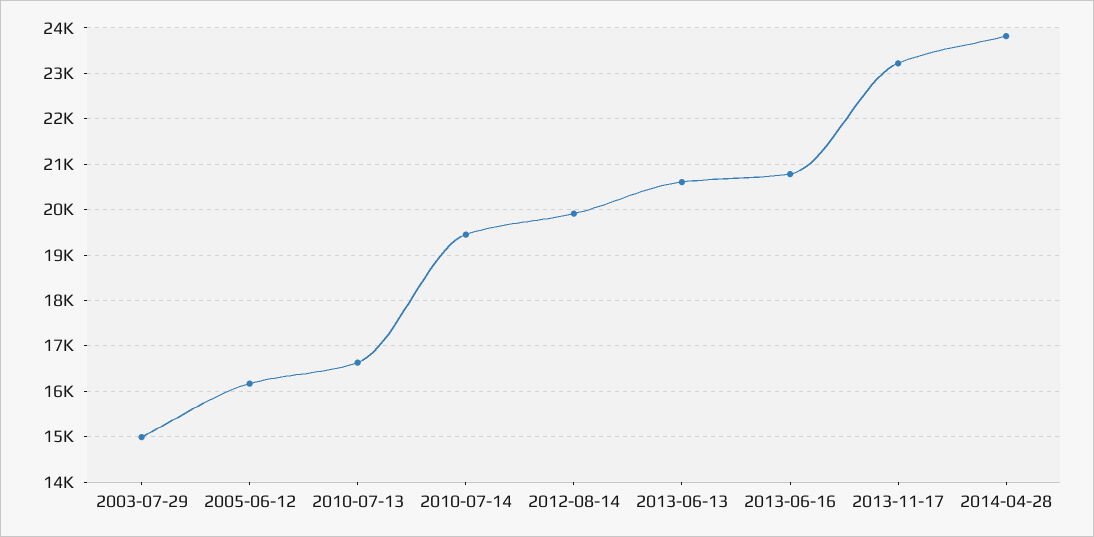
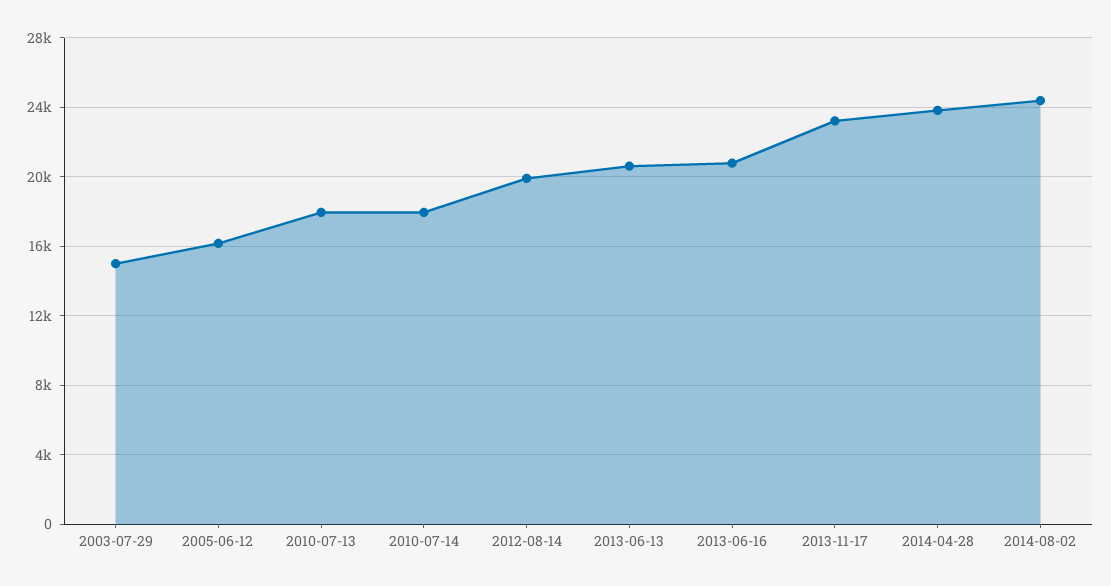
2010-07-13: 16600 -> 18000
2010-07-14: 19400 -> 18000
2014-08-02: none -> 24500

